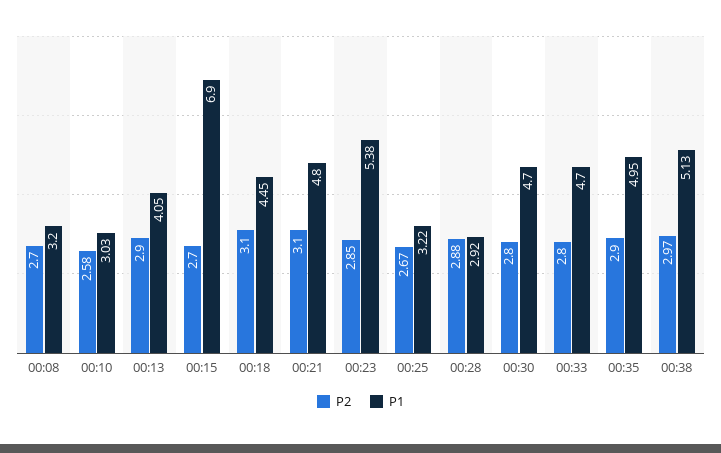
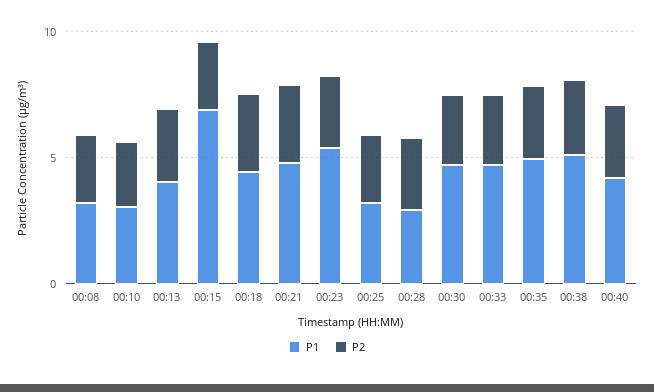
P1, 00:40: none -> 4
P2, 00:40: none -> 3

